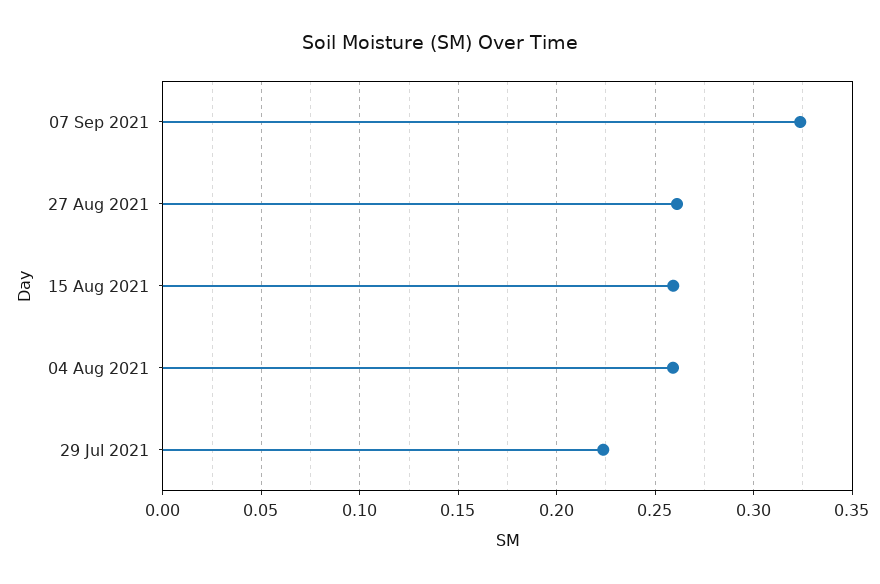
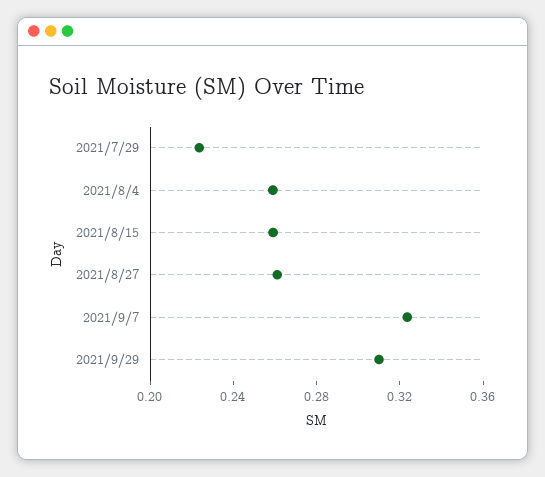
2021/9/29: none -> 0.31

